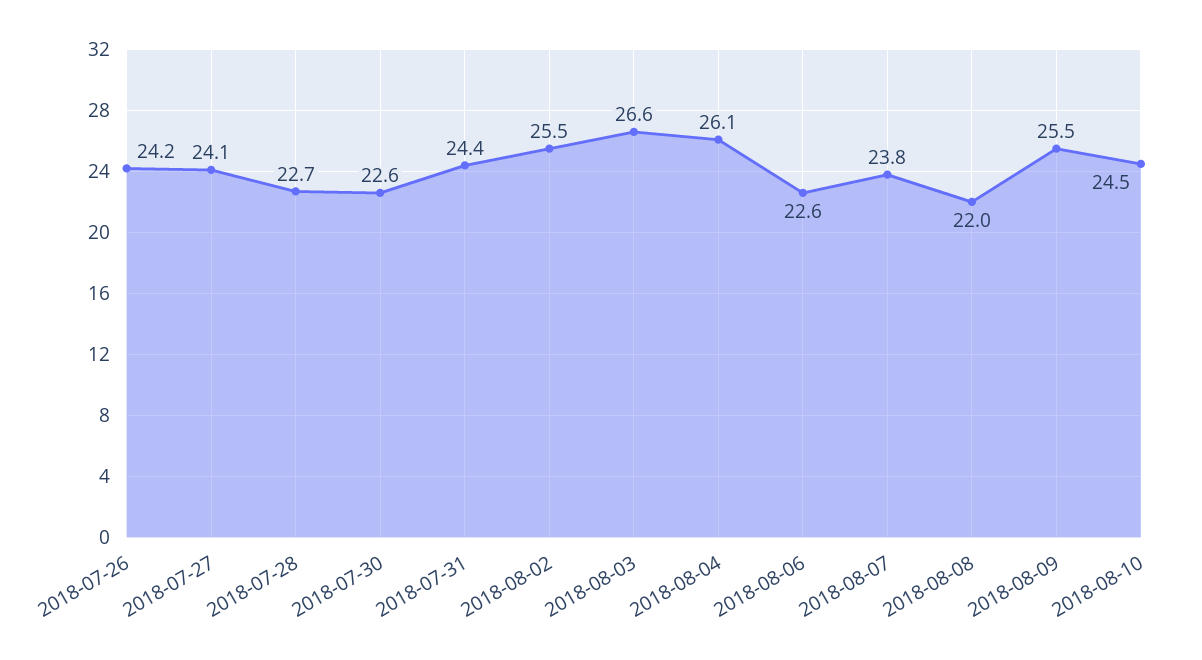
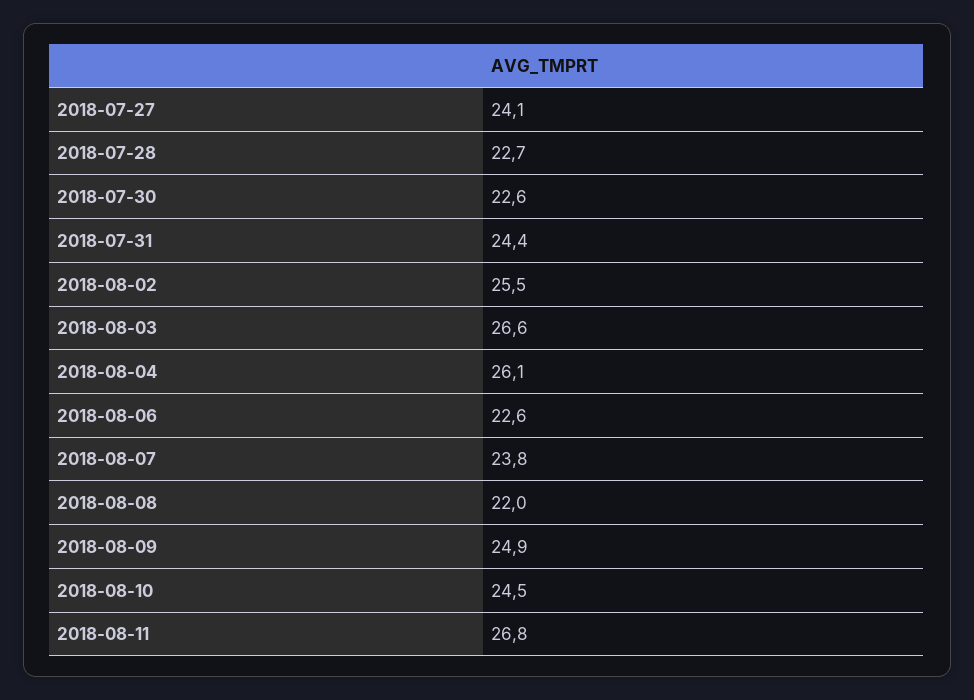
2018-07-26: 24.2 -> none
2018-08-09: 25.5 -> 24.9
2018-08-11: none -> 26.8

